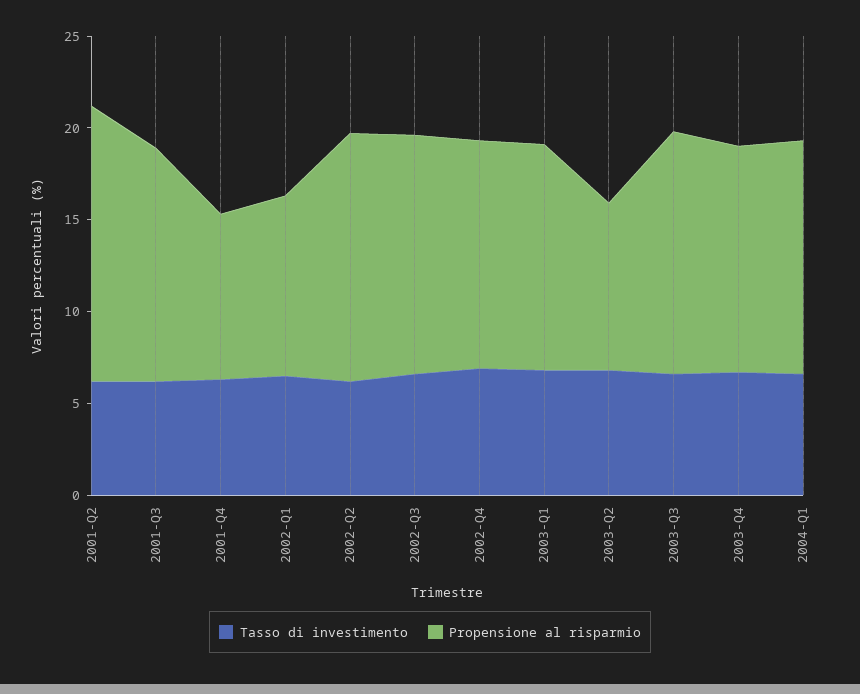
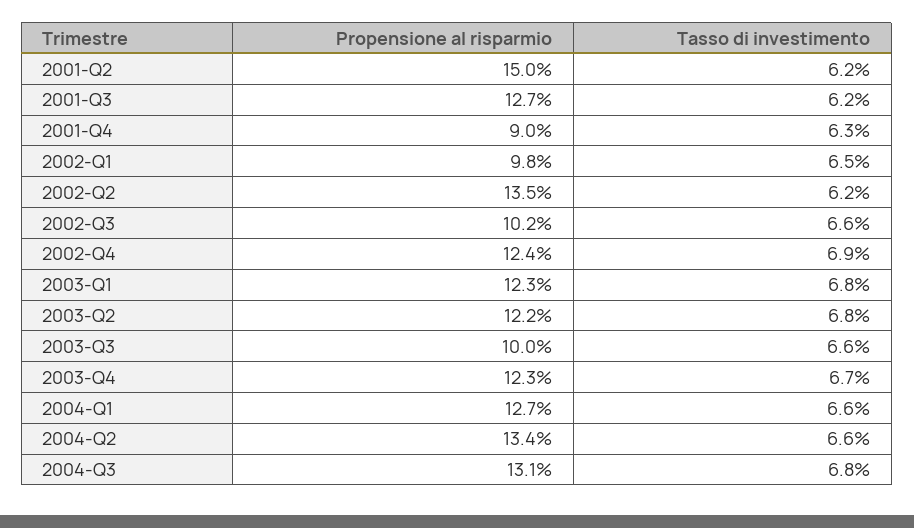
Propensione al risparmio, 2002-Q3: 13 -> 10.2
Propensione al risparmio, 2003-Q2: 9 -> 12.2
Propensione al risparmio, 2003-Q3: 13 -> 10
Propensione al risparmio, 2004-Q2: none -> 13.4
Tasso di investimento, 2004-Q2: none -> 6.6
Propensione al risparmio, 2004-Q3: none -> 13.1
Tasso di investimento, 2004-Q3: none -> 6.8

